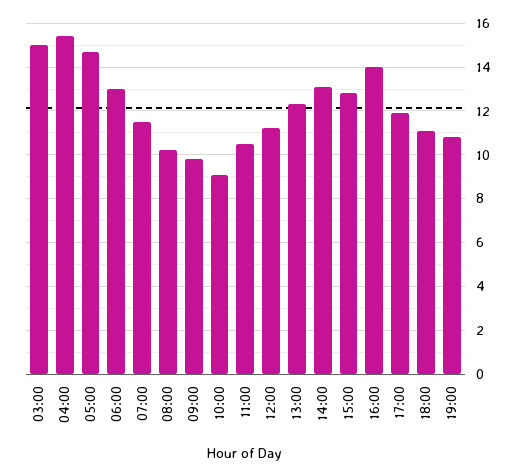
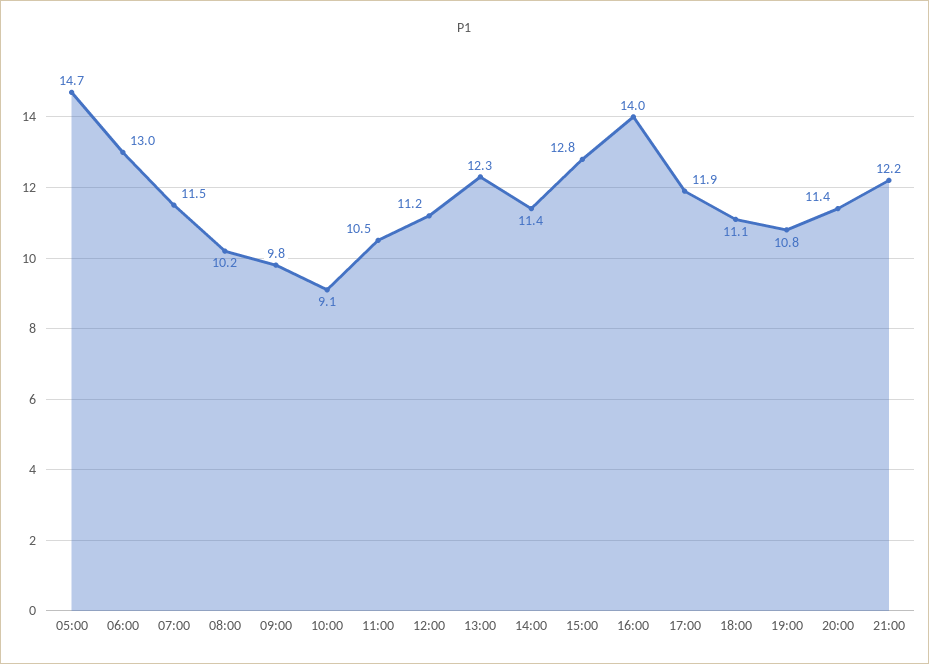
03:00: 15 -> none
04:00: 15.5 -> none
14:00: 13 -> 11.4
20:00: none -> 11.4
21:00: none -> 12.2

